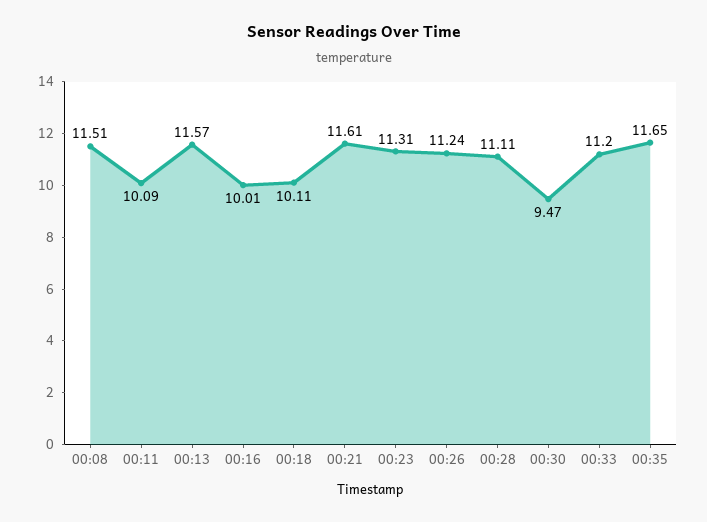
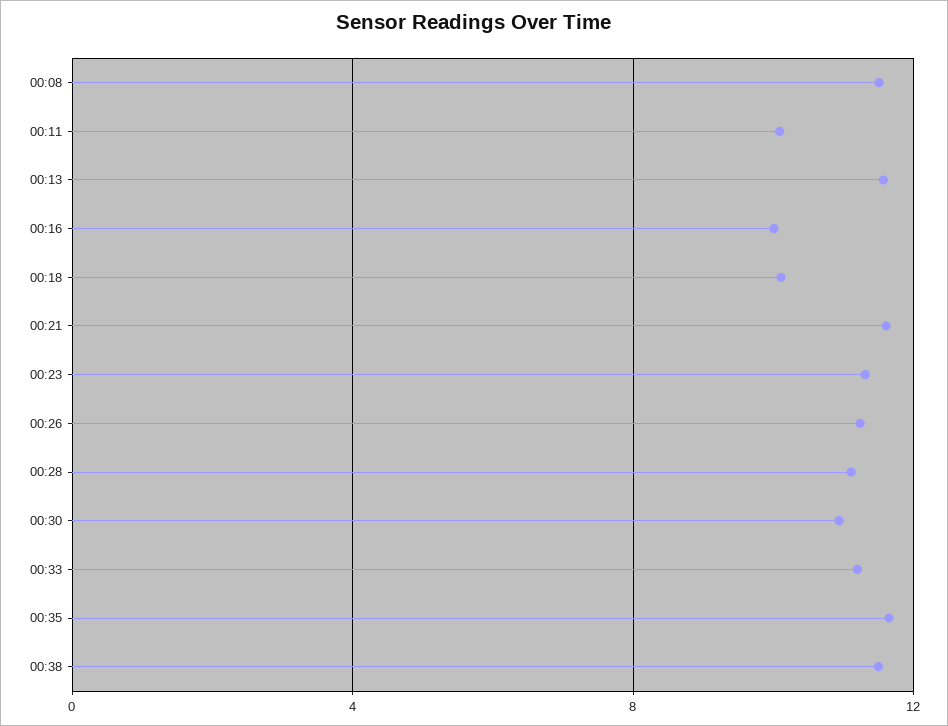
00:30: 9.47 -> 11
00:38: none -> 11.5

